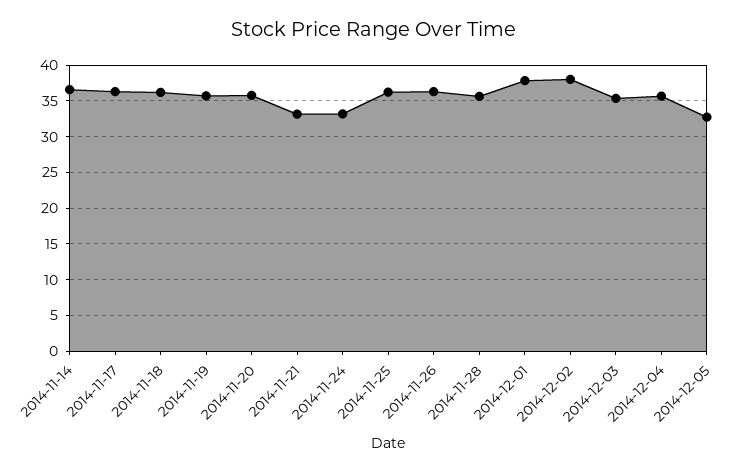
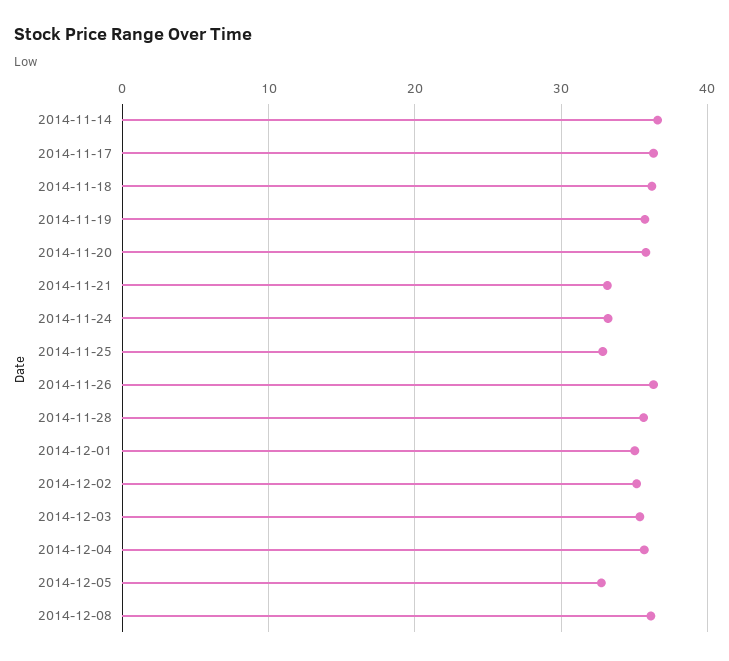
2014-11-25: 36 -> 33
2014-12-01: 38 -> 35
2014-12-02: 38 -> 35
2014-12-08: none -> 36

